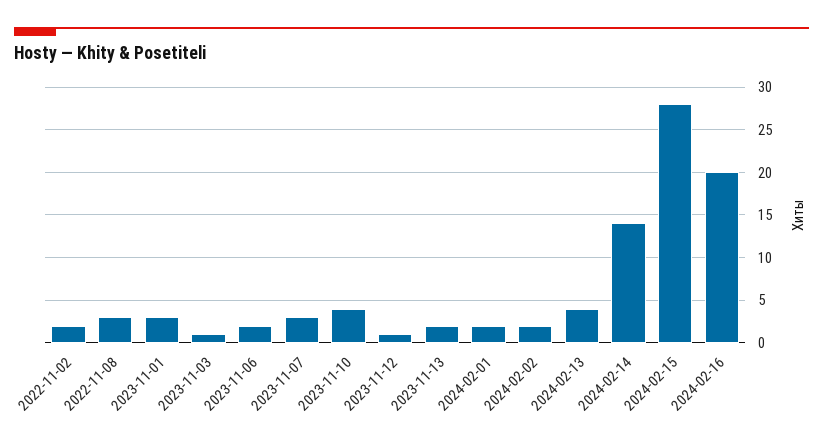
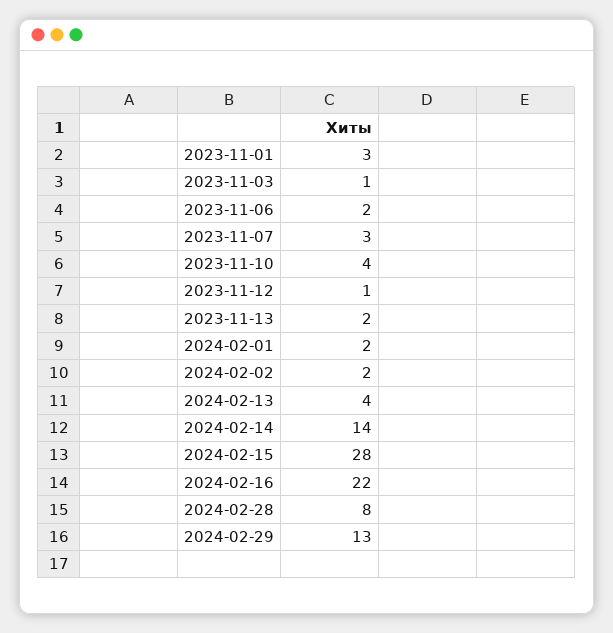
2022-11-02: 2 -> none
2022-11-08: 3 -> none
2024-02-16: 20 -> 22
2024-02-28: none -> 8
2024-02-29: none -> 13

